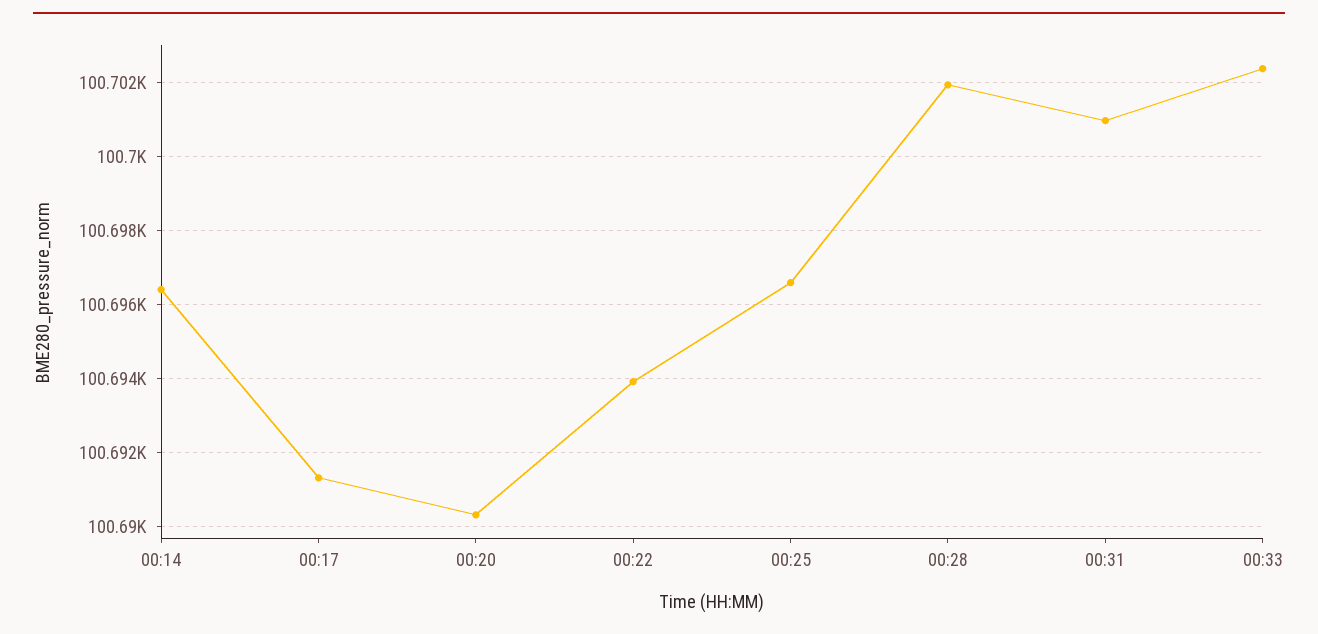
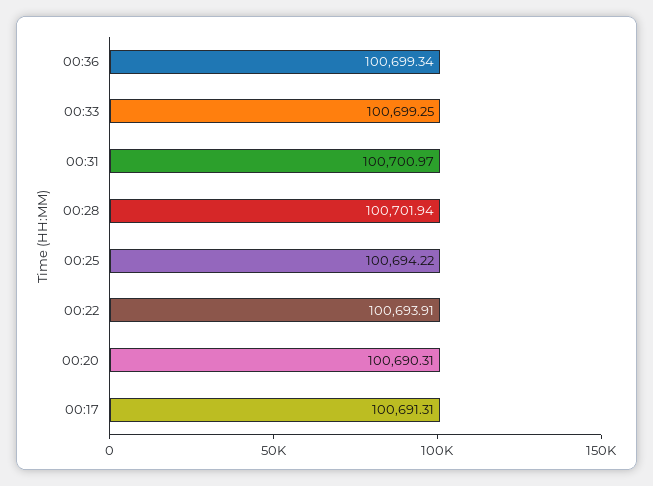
00:14: 100696.4 -> none
00:25: 100696.6 -> 100694.22
00:33: 100702.4 -> 100699.25
00:36: none -> 100699.34

